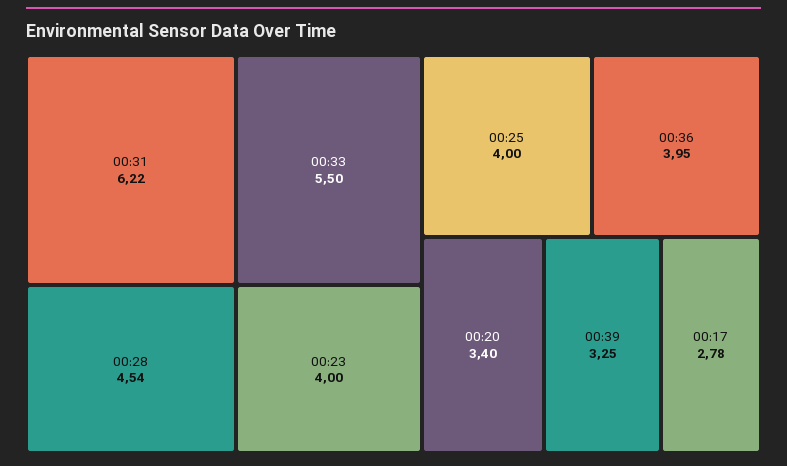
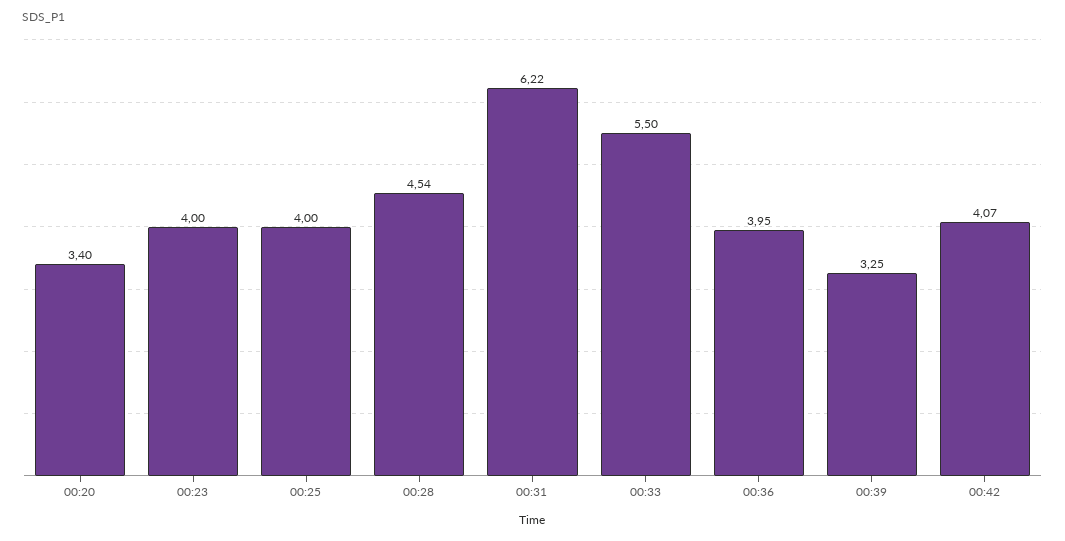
00:17: 2.78 -> none
00:42: none -> 4.07

